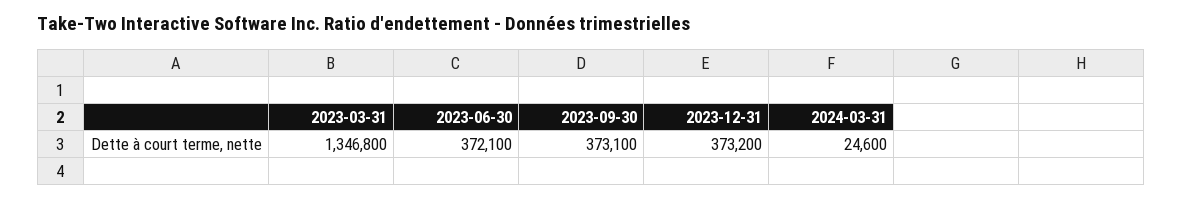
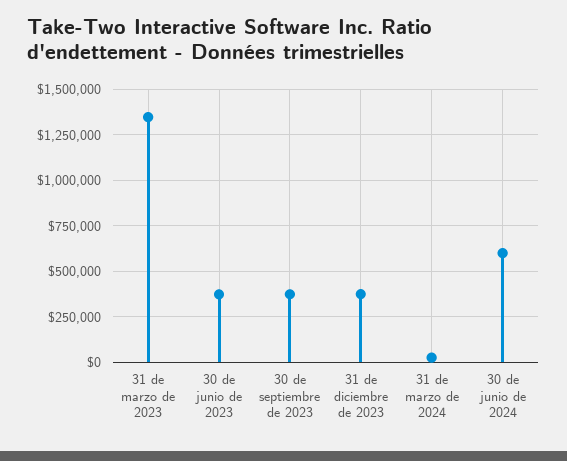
30 de junio de 2024: none -> 600000

